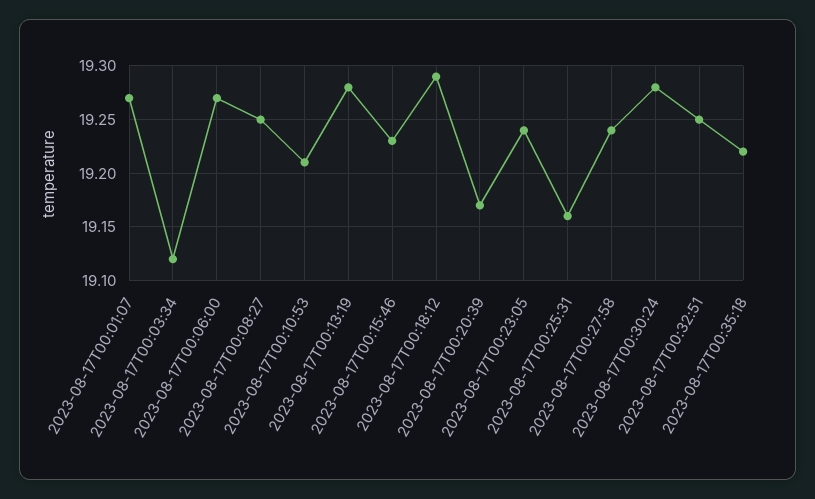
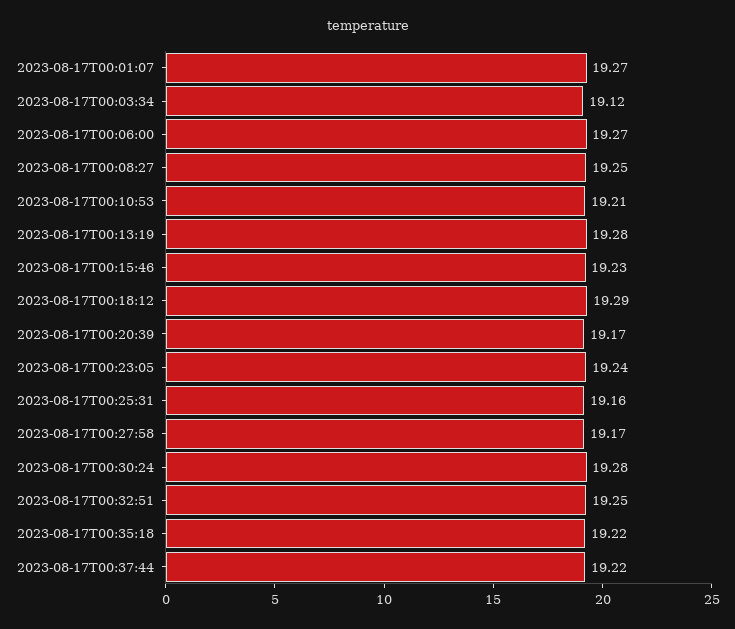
2023-08-17T00:27:58: 19.24 -> 19.17
2023-08-17T00:37:44: none -> 19.22

